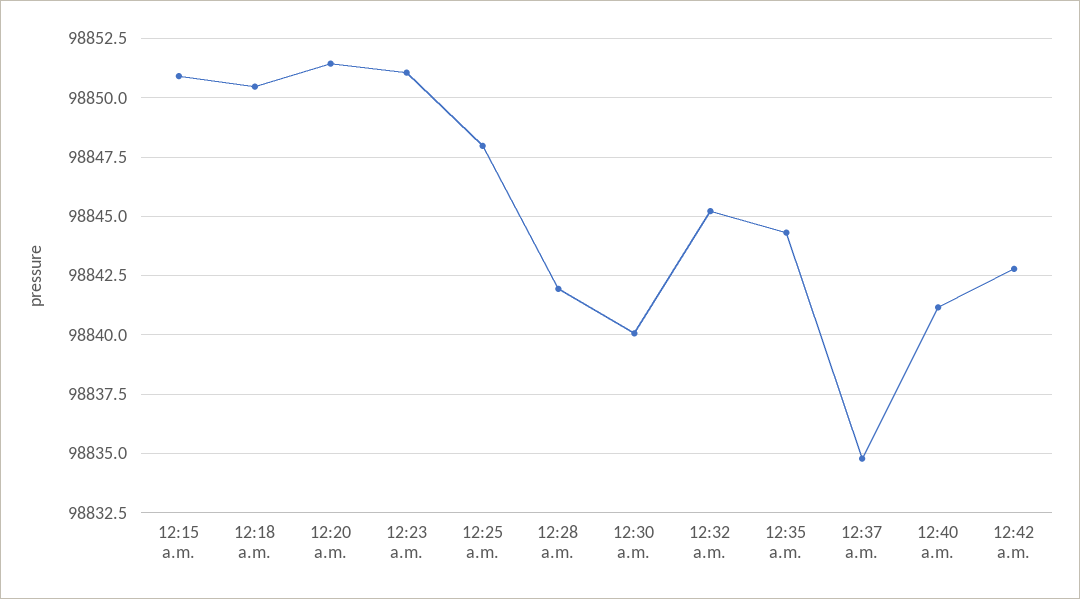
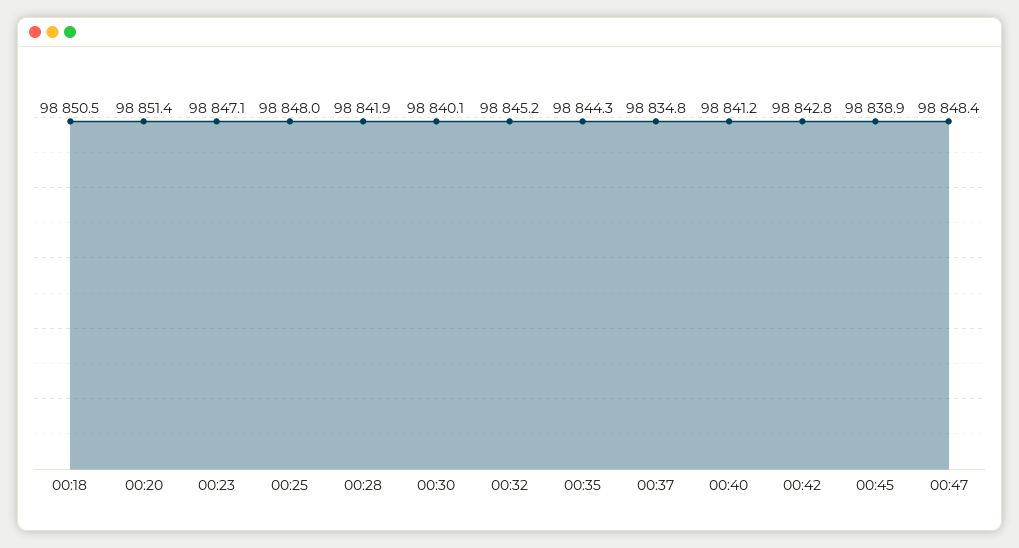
12:15 a.m.: 98851 -> none
12:23 a.m.: 98851 -> 98847.1
00:45: none -> 98838.9
00:47: none -> 98848.4

